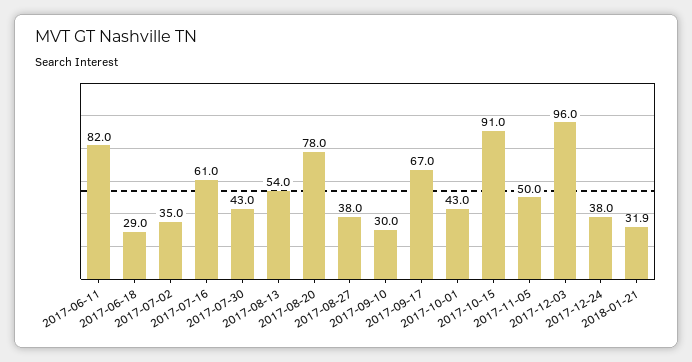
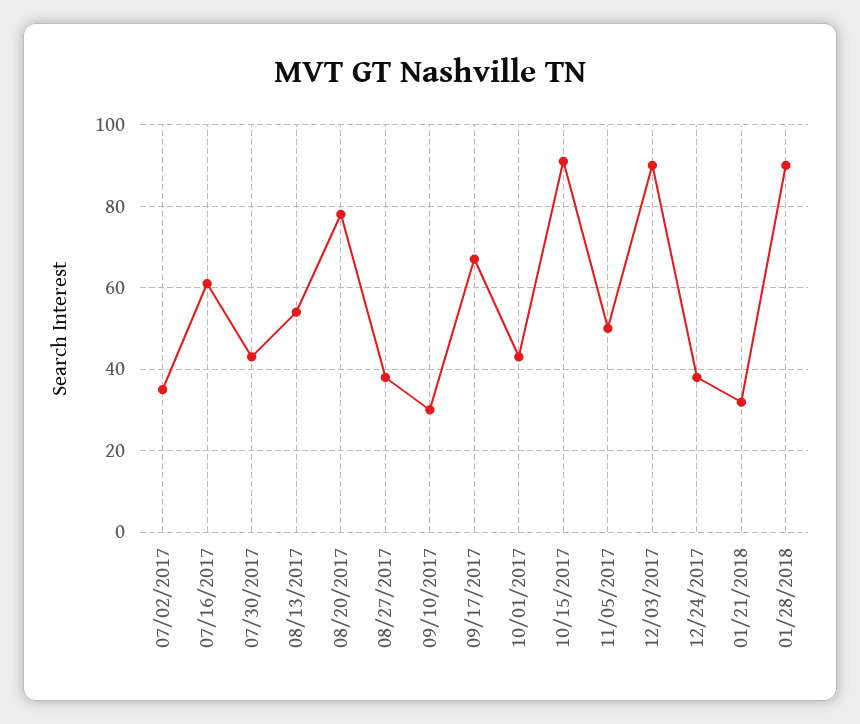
2017-06-11: 82 -> none
2017-06-18: 29 -> none
2017-12-03: 96 -> 90
01/28/2018: none -> 90

